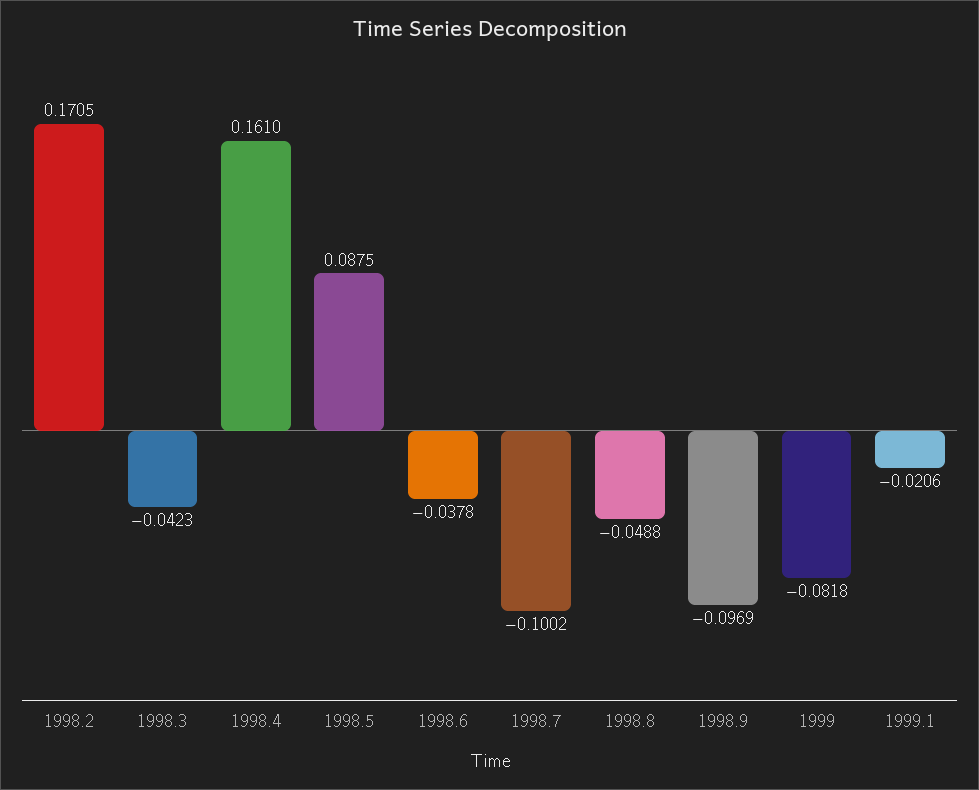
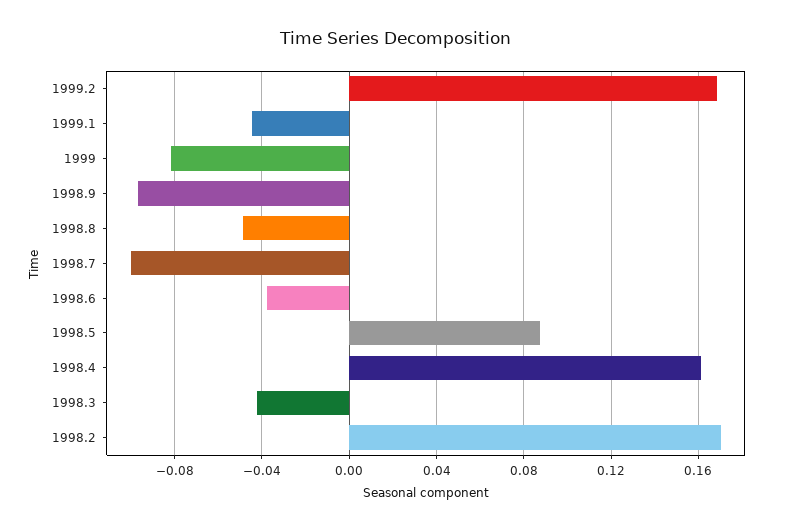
1999.1: -0.0206 -> -0.045
1999.2: none -> 0.17

